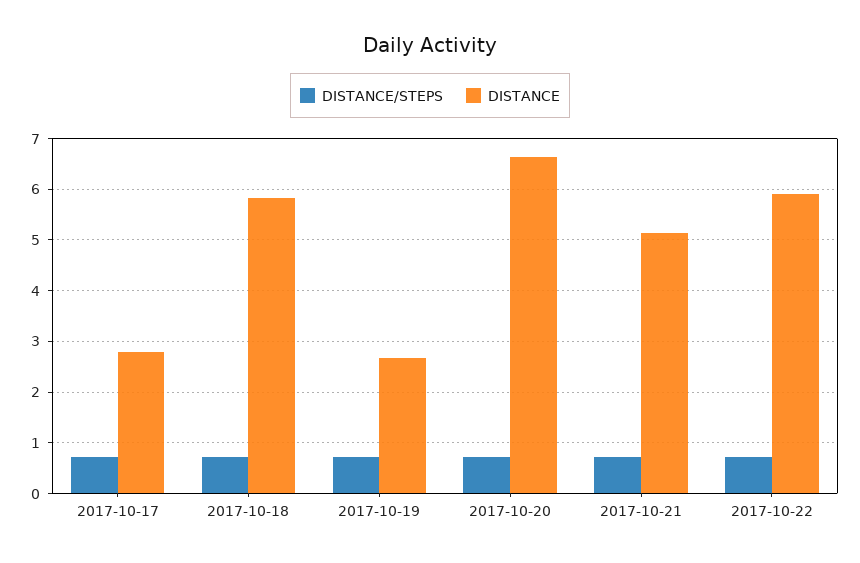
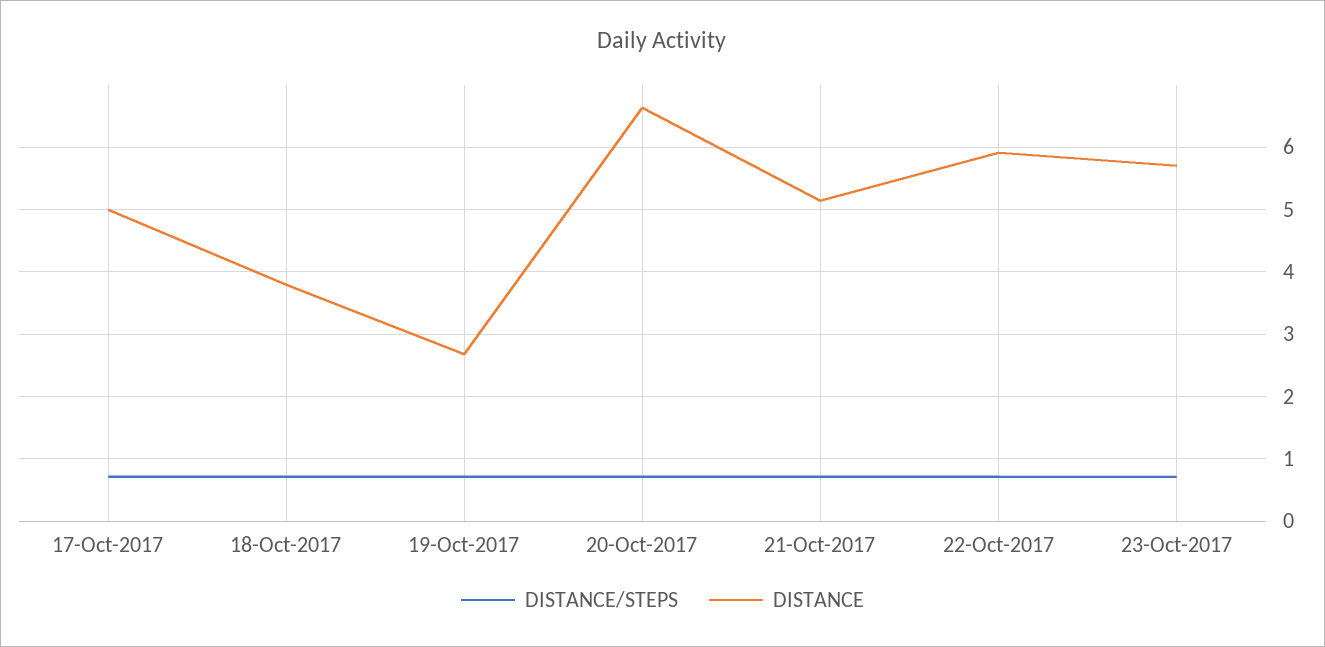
DISTANCE, 2017-10-17: 2.8 -> 5
DISTANCE, 2017-10-18: 5.8 -> 3.8
DISTANCE/STEPS, 23-Oct-2017: none -> 0.7
DISTANCE, 23-Oct-2017: none -> 5.7

